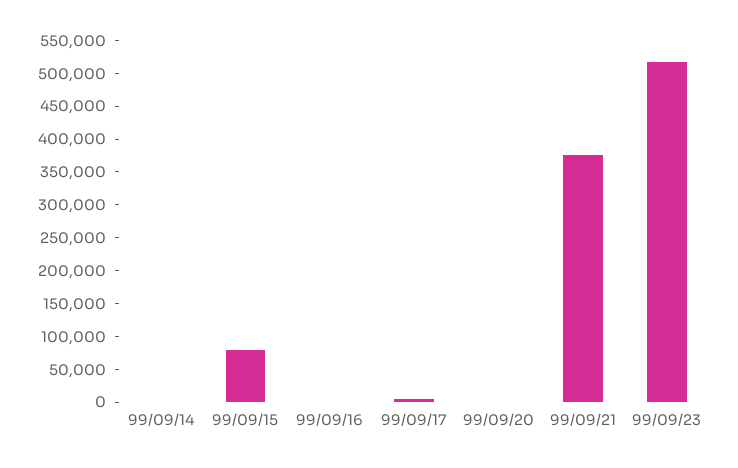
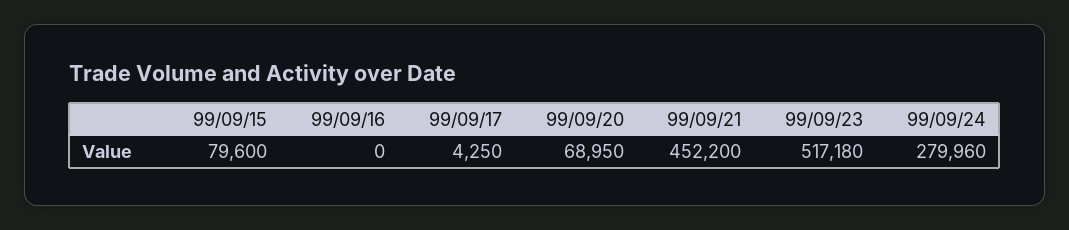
99/09/14: 0 -> none
99/09/20: 0 -> 68950
99/09/21: 375000 -> 452200
99/09/24: none -> 279960

